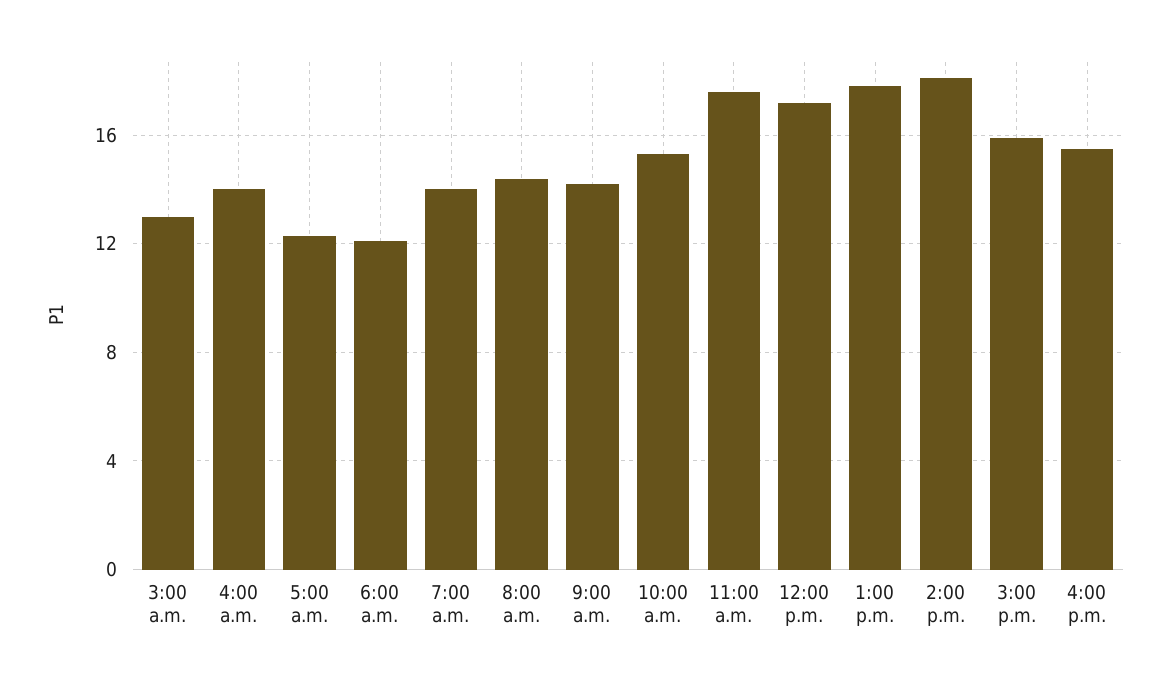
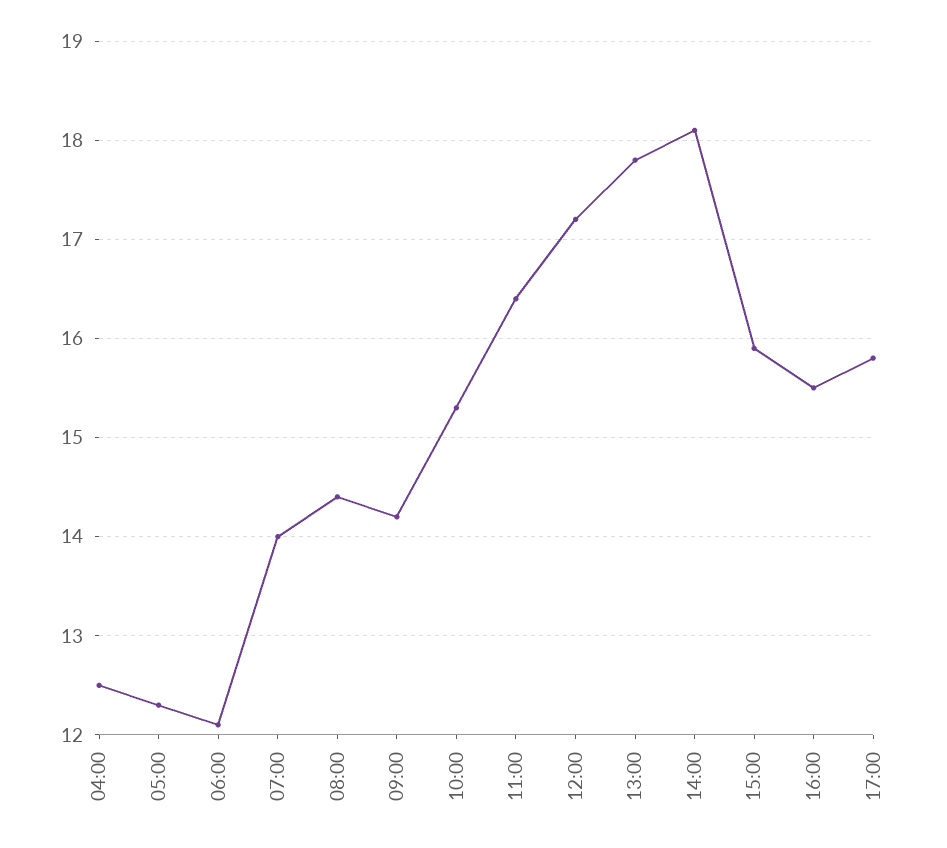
3:00 a.m.: 13 -> none
4:00 a.m.: 14 -> 12.5
11:00 a.m.: 17.5 -> 16.4
17:00: none -> 15.8

